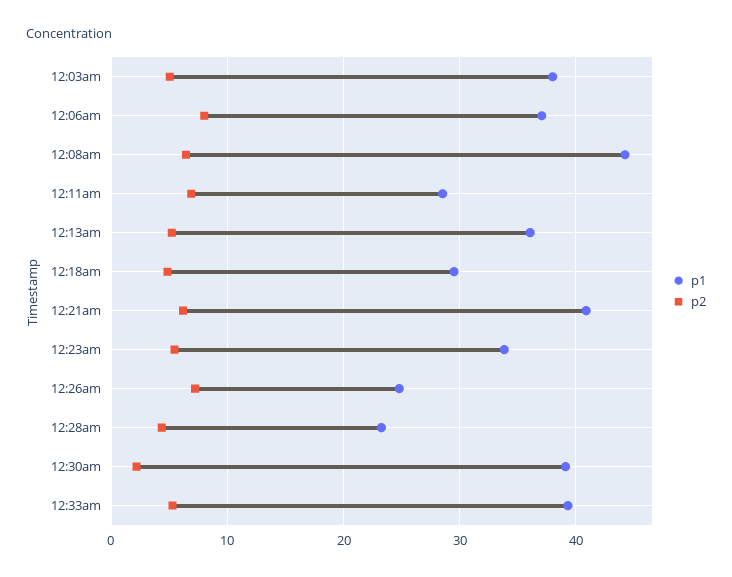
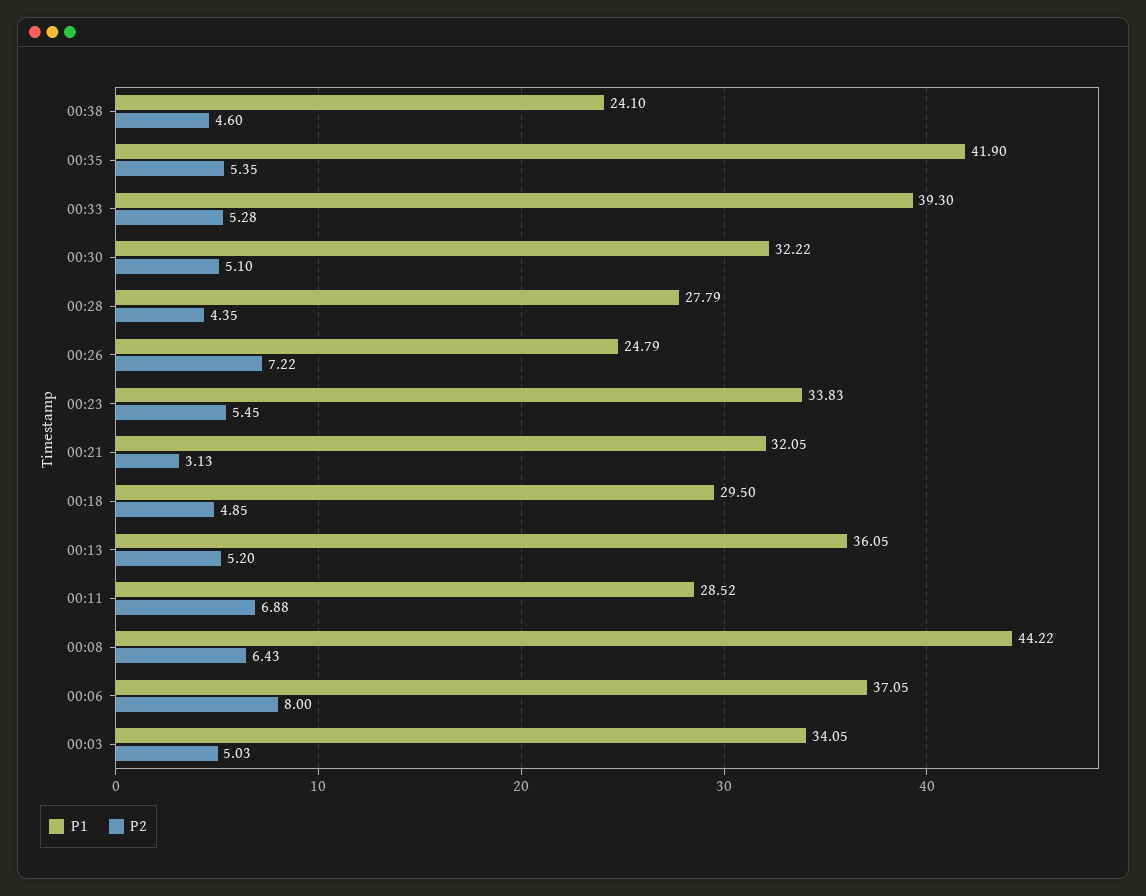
p1, 12:03am: 38 -> 34.05
p1, 12:21am: 41 -> 32.05
p2, 12:21am: 6 -> 3.13
p1, 12:28am: 23 -> 27.79
p1, 12:30am: 39 -> 32.22
p2, 12:30am: 2 -> 5.1
p1, 00:38: none -> 24.1
p2, 00:38: none -> 4.6
p1, 00:35: none -> 41.9
p2, 00:35: none -> 5.35

